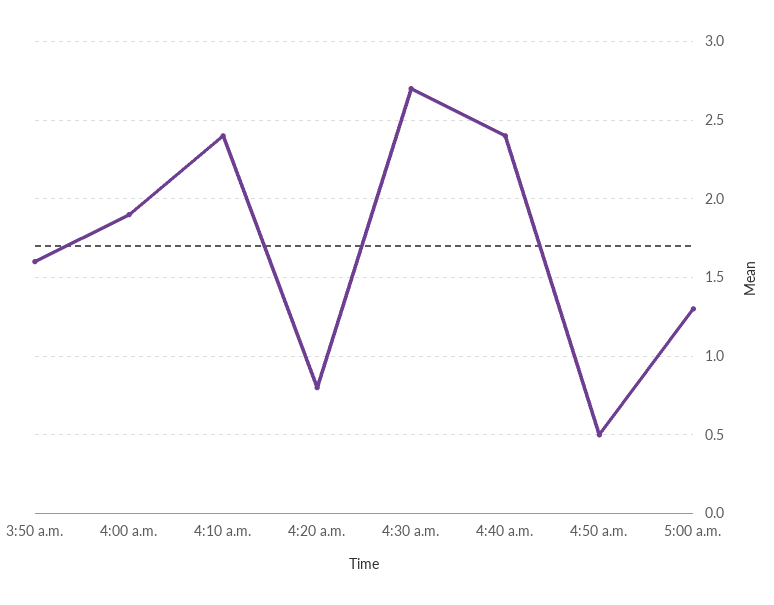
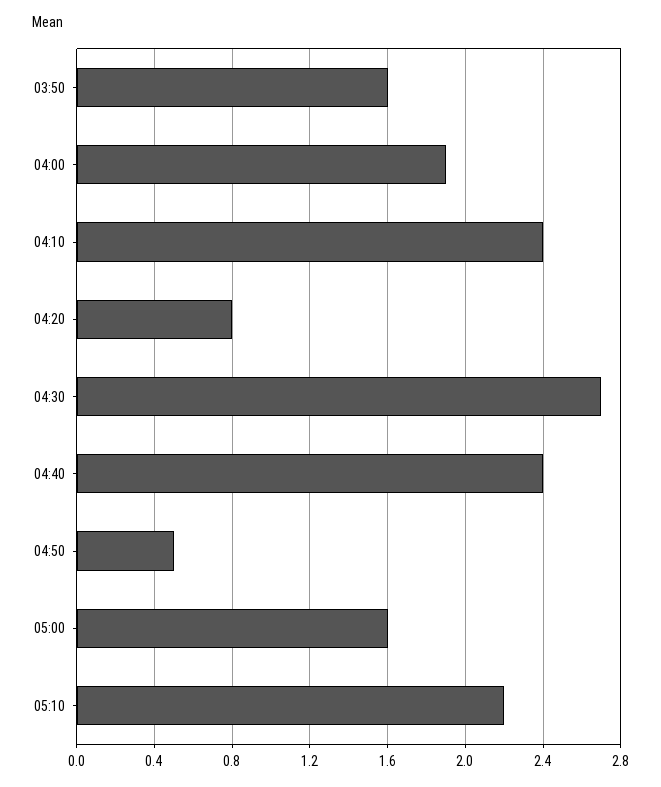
5:00 a.m.: 1.3 -> 1.6
05:10: none -> 2.2

